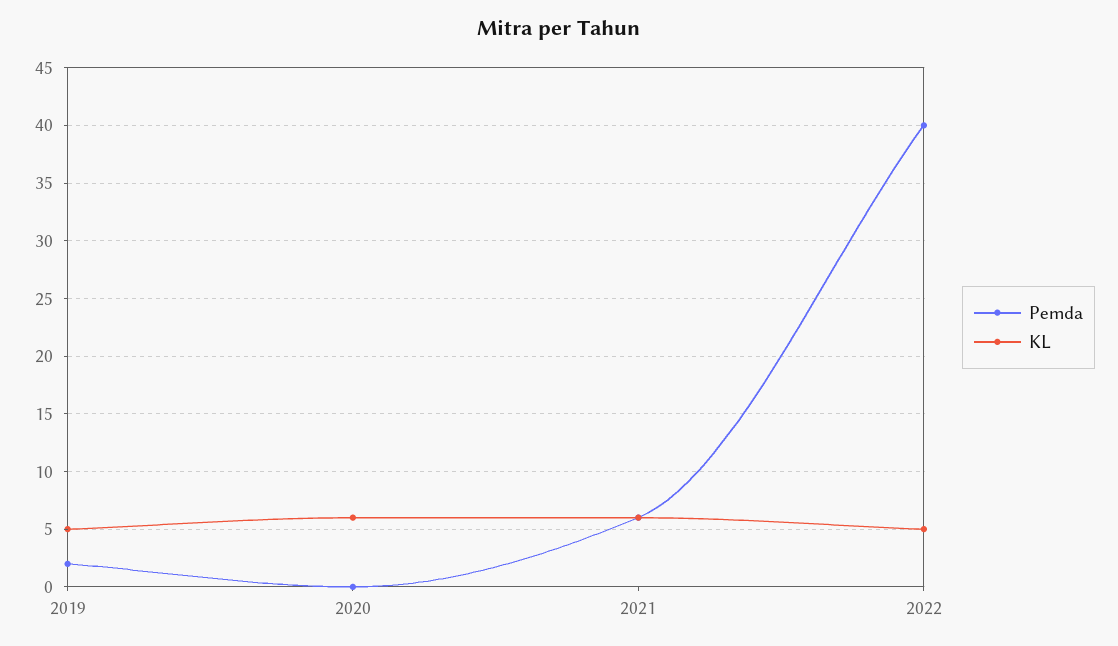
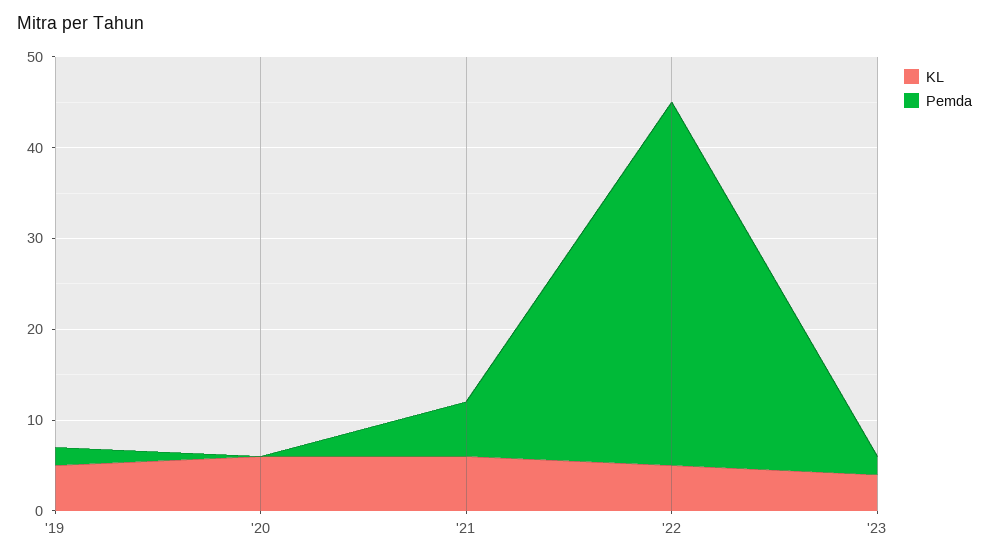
KL, '23: none -> 4
Pemda, '23: none -> 2

